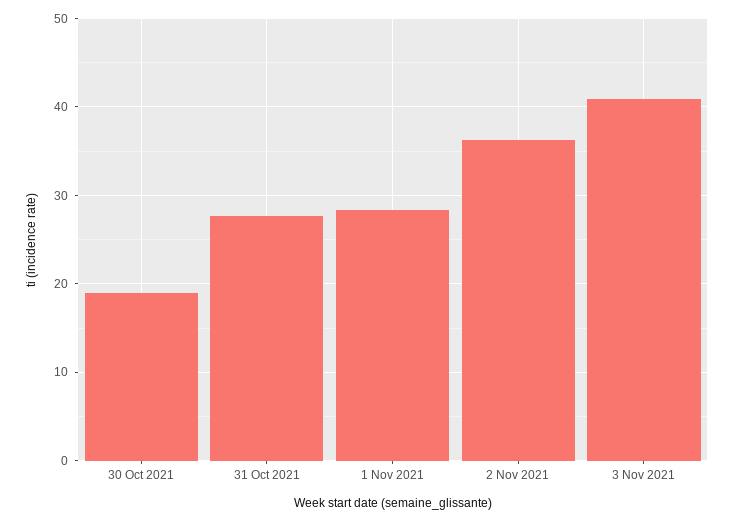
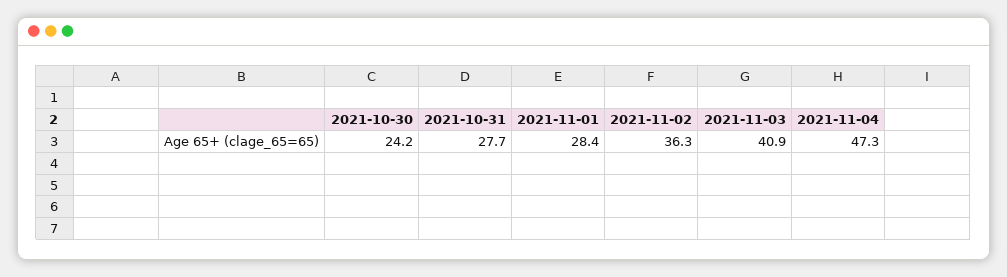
30 Oct 2021: 19 -> 24.2
2021-11-04: none -> 47.3

